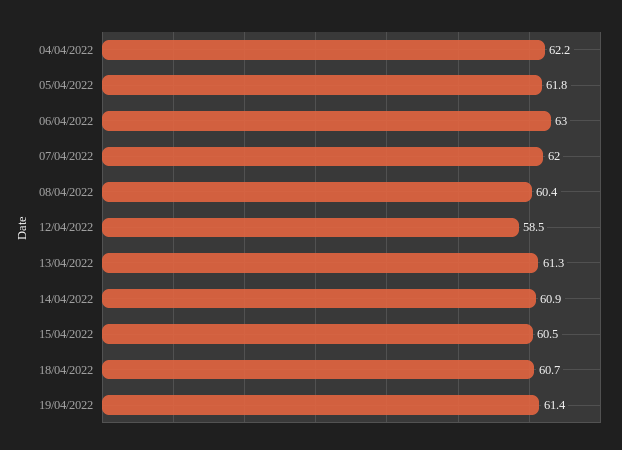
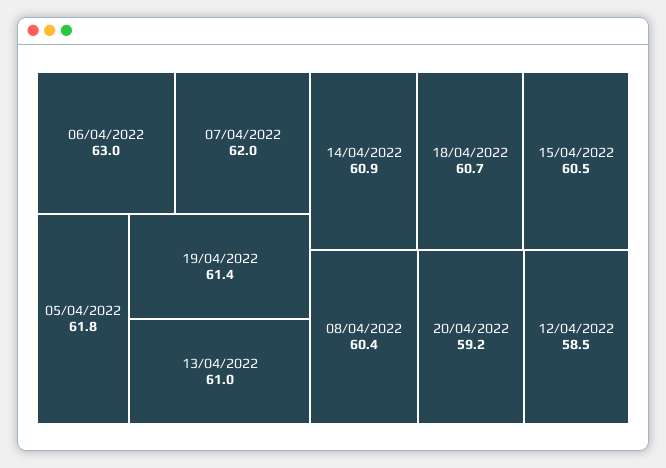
04/04/2022: 62.2 -> none
13/04/2022: 61.3 -> 61
20/04/2022: none -> 59.2

